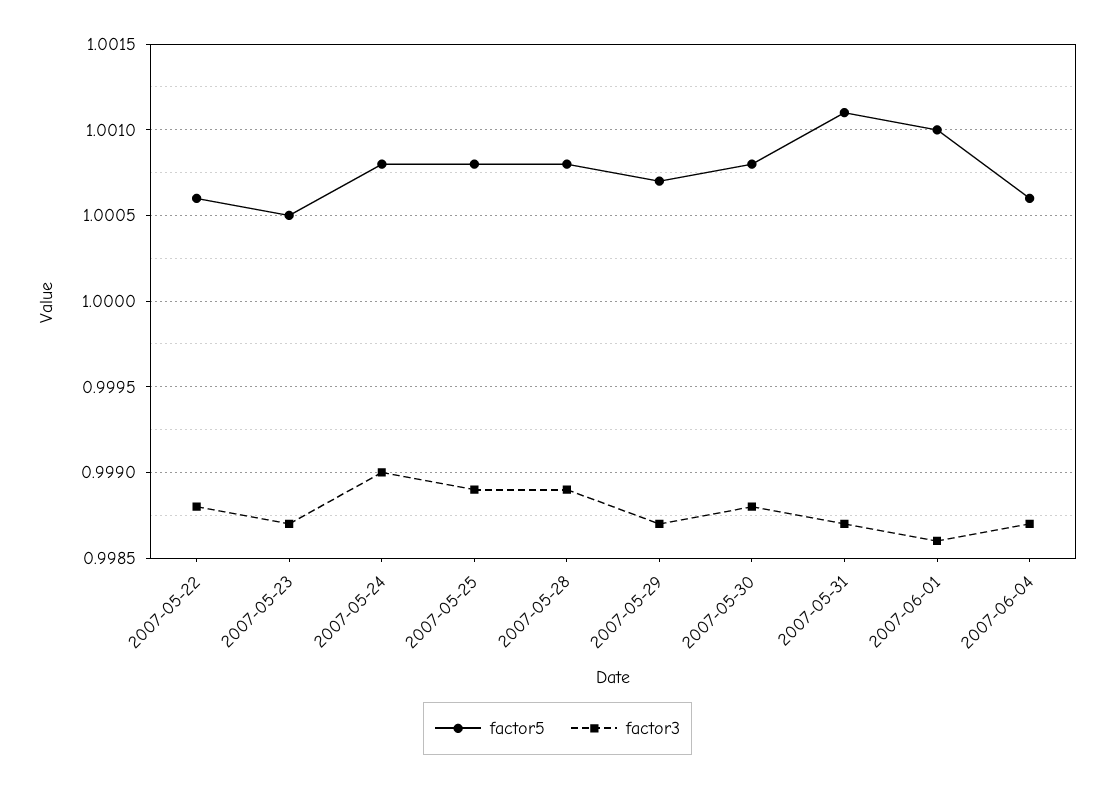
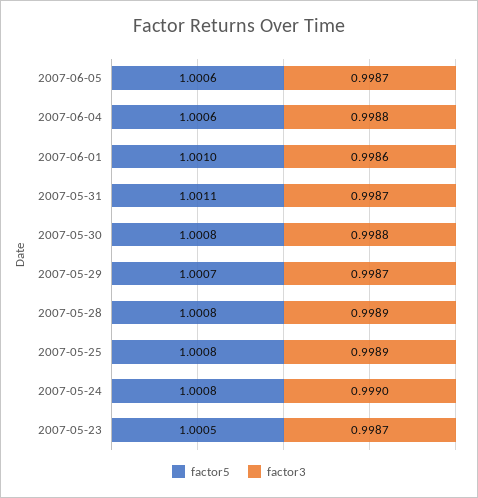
factor5, 2007-05-22: 1.0006 -> none
factor3, 2007-05-22: 0.9988 -> none
factor3, 2007-06-04: 0.9987 -> 0.9988
factor5, 2007-06-05: none -> 1.0006
factor3, 2007-06-05: none -> 0.9987

